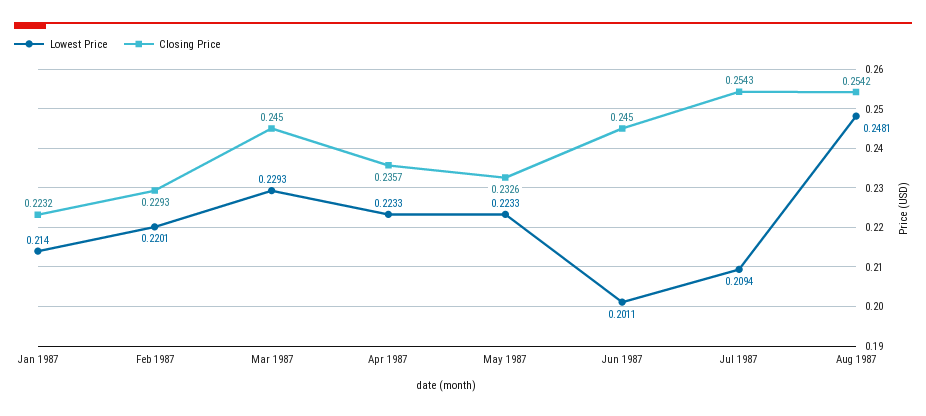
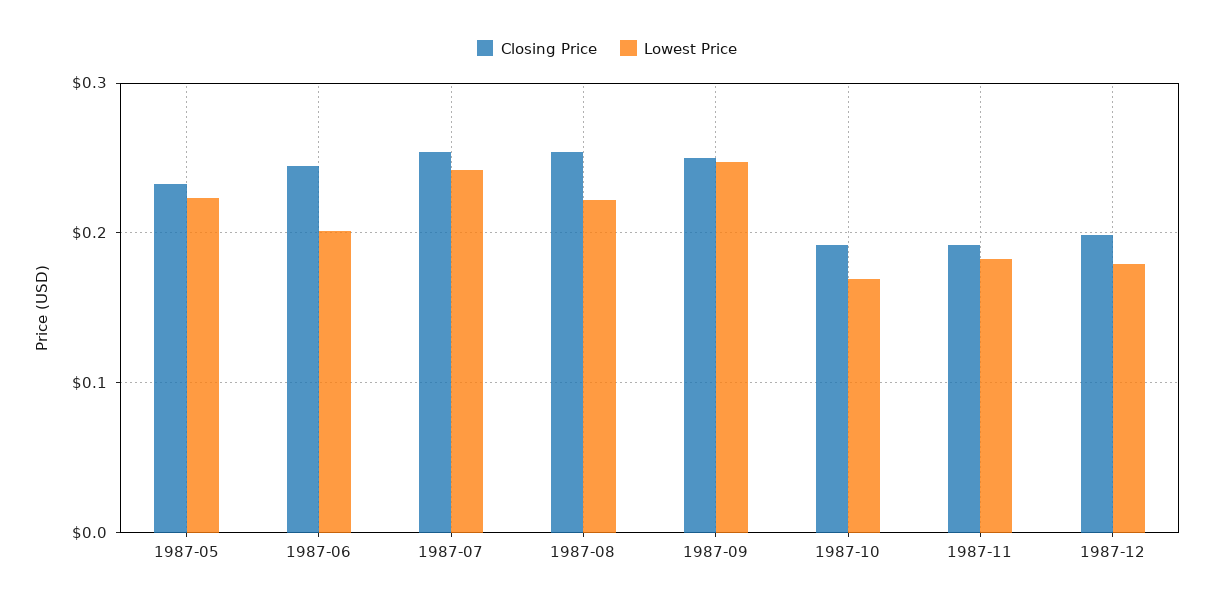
Lowest Price, Jan 1987: 0.214 -> none
Closing Price, Jan 1987: 0.2232 -> none
Lowest Price, Feb 1987: 0.2201 -> none
Closing Price, Feb 1987: 0.2293 -> none
Lowest Price, Mar 1987: 0.2293 -> none
Closing Price, Mar 1987: 0.245 -> none
Lowest Price, Apr 1987: 0.2233 -> none
Closing Price, Apr 1987: 0.2357 -> none
Lowest Price, Jul 1987: 0.2094 -> 0.24
Lowest Price, Aug 1987: 0.2481 -> 0.22
Closing Price, 1987-09: none -> 0.25
Lowest Price, 1987-09: none -> 0.25
Closing Price, 1987-10: none -> 0.19
Lowest Price, 1987-10: none -> 0.17
Closing Price, 1987-11: none -> 0.19
Lowest Price, 1987-11: none -> 0.18
Closing Price, 1987-12: none -> 0.2
Lowest Price, 1987-12: none -> 0.18

